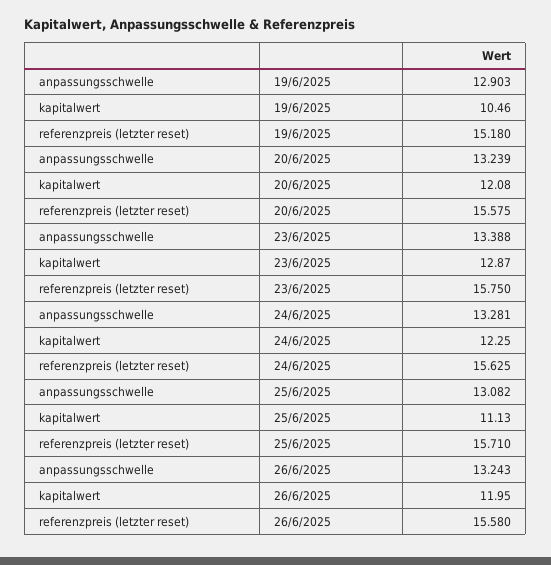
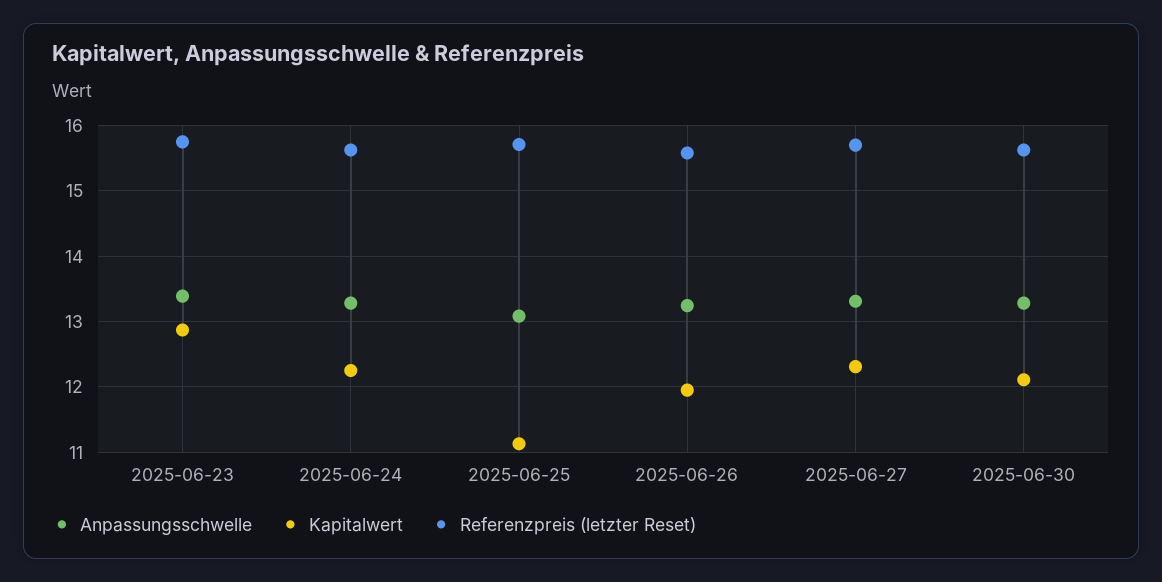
anpassungsschwelle, 19/6/2025: 12.903 -> none
kapitalwert, 19/6/2025: 10.46 -> none
referenzpreis (letzter reset), 19/6/2025: 15.18 -> none
anpassungsschwelle, 20/6/2025: 13.239 -> none
kapitalwert, 20/6/2025: 12.08 -> none
referenzpreis (letzter reset), 20/6/2025: 15.575 -> none
anpassungsschwelle, 2025-06-27: none -> 13.3
kapitalwert, 2025-06-27: none -> 12.3
referenzpreis (letzter reset), 2025-06-27: none -> 15.7
anpassungsschwelle, 2025-06-30: none -> 13.3
kapitalwert, 2025-06-30: none -> 12.1
referenzpreis (letzter reset), 2025-06-30: none -> 15.6

